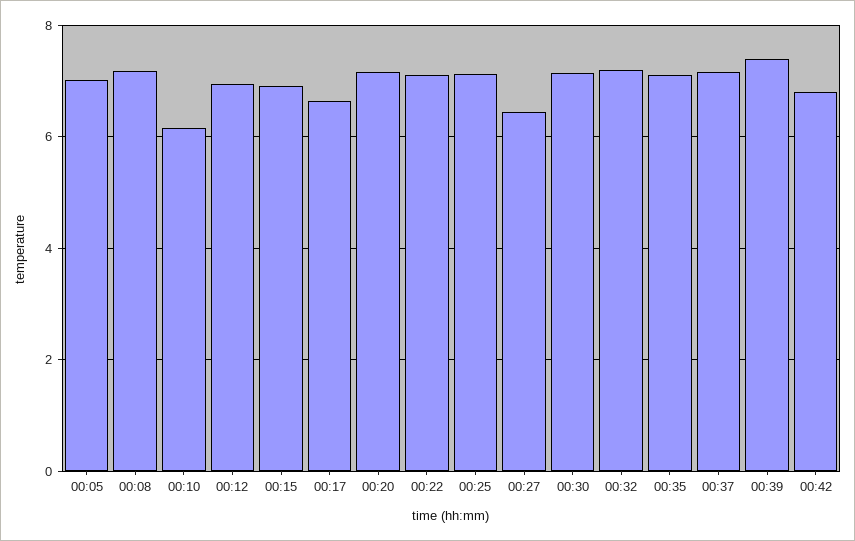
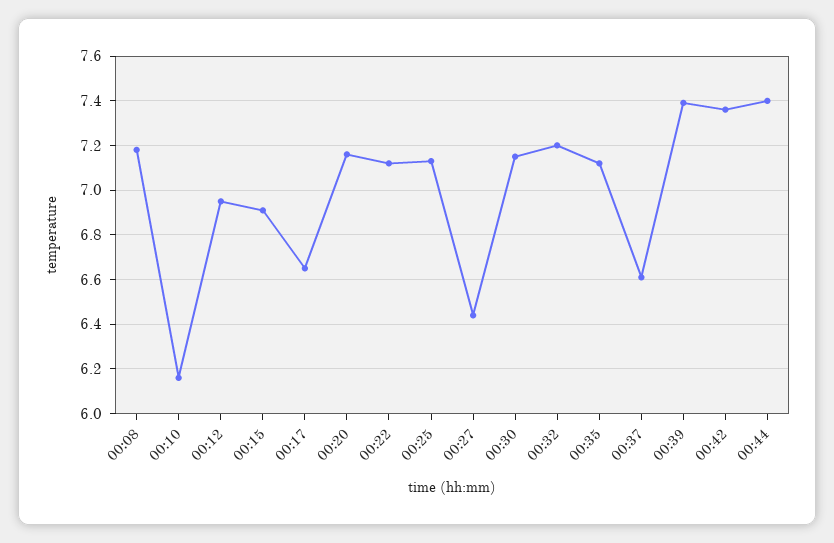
00:05: 7 -> none
00:37: 7.2 -> 6.6
00:42: 6.8 -> 7.35
00:44: none -> 7.4

